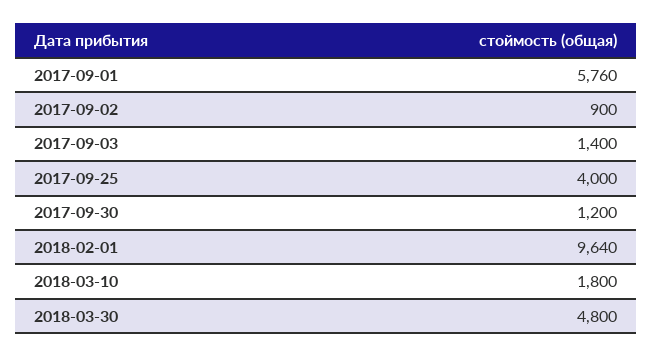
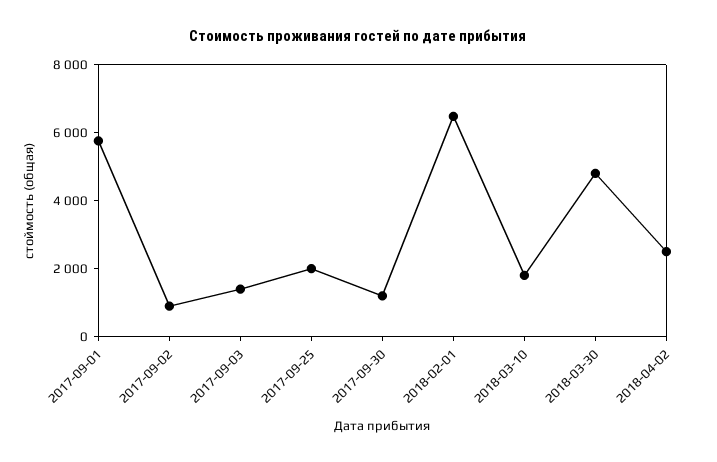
2017-09-25: 4000 -> 2000
2018-02-01: 9640 -> 6500
2018-04-02: none -> 2500

